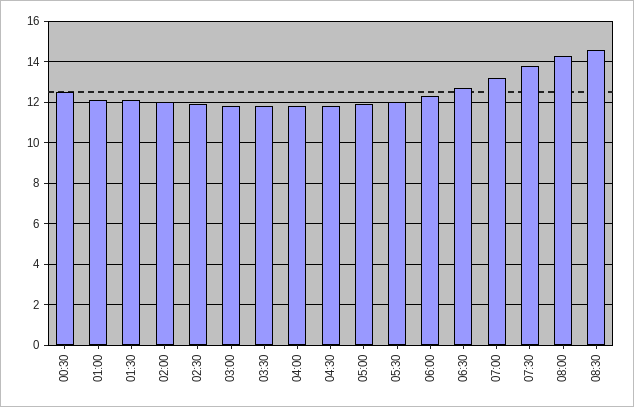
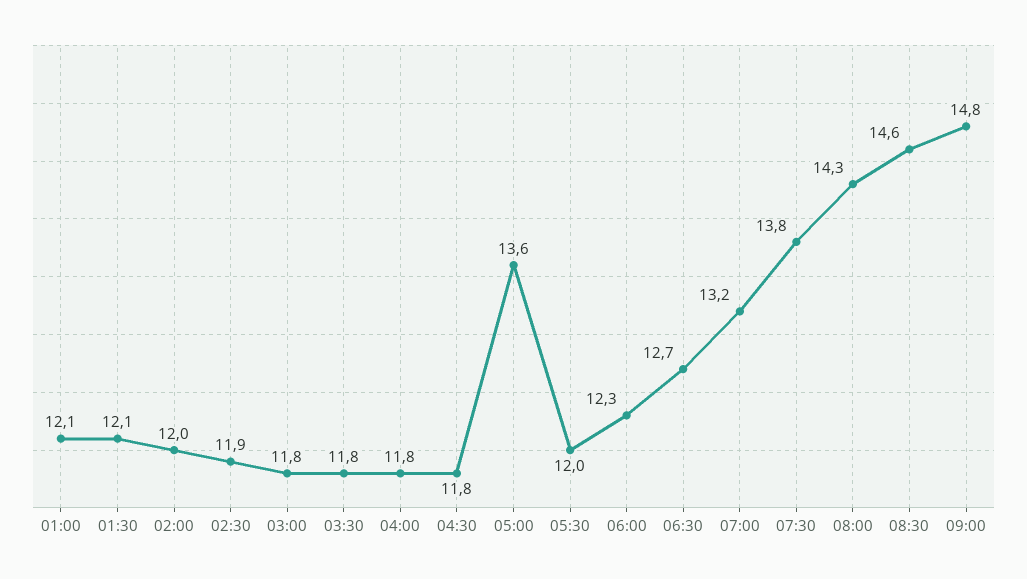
00:30: 12.5 -> none
05:00: 12 -> 13.6
09:00: none -> 14.8

